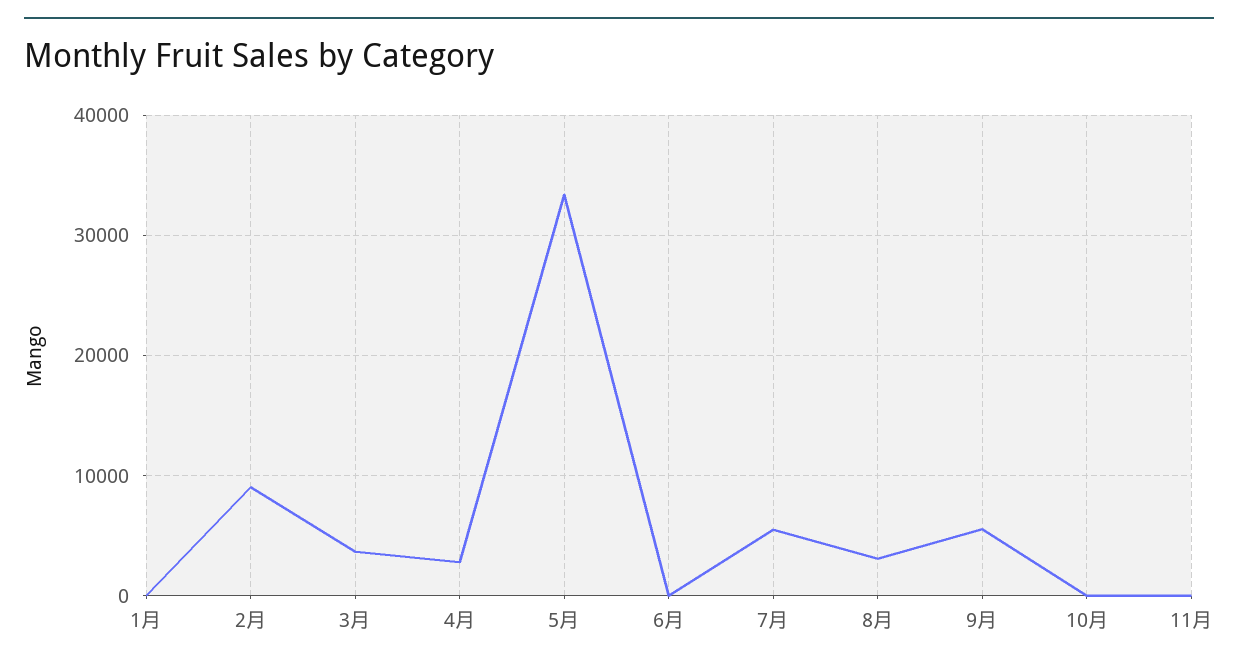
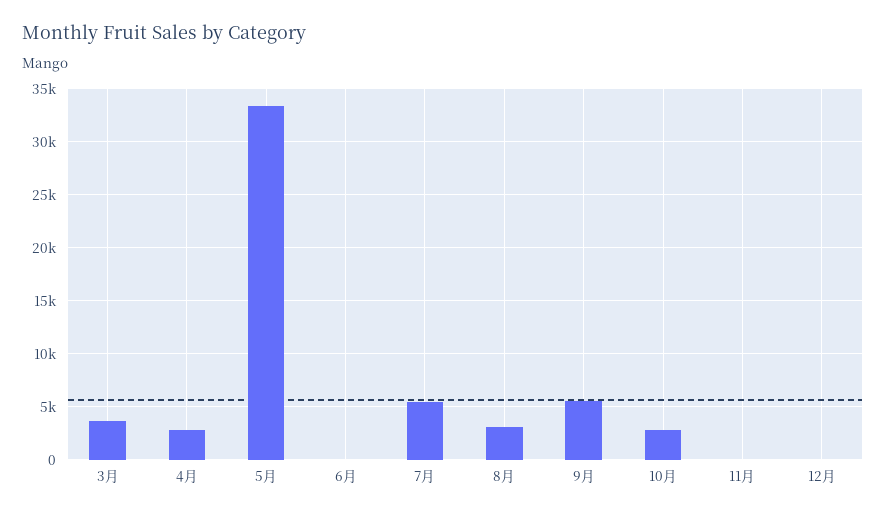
1月: 0 -> none
2月: 9000 -> none
10月: 0 -> 3000
12月: none -> 0

